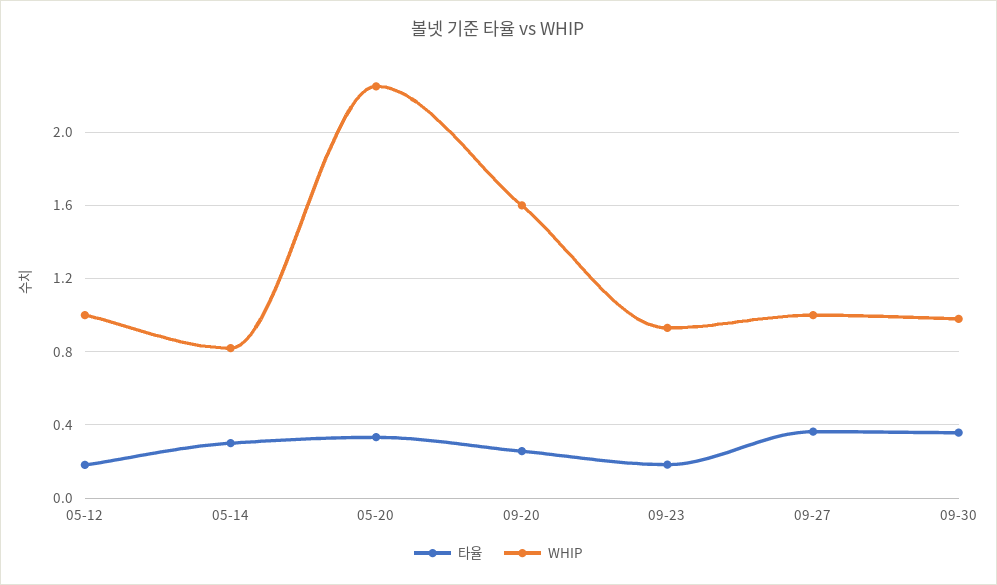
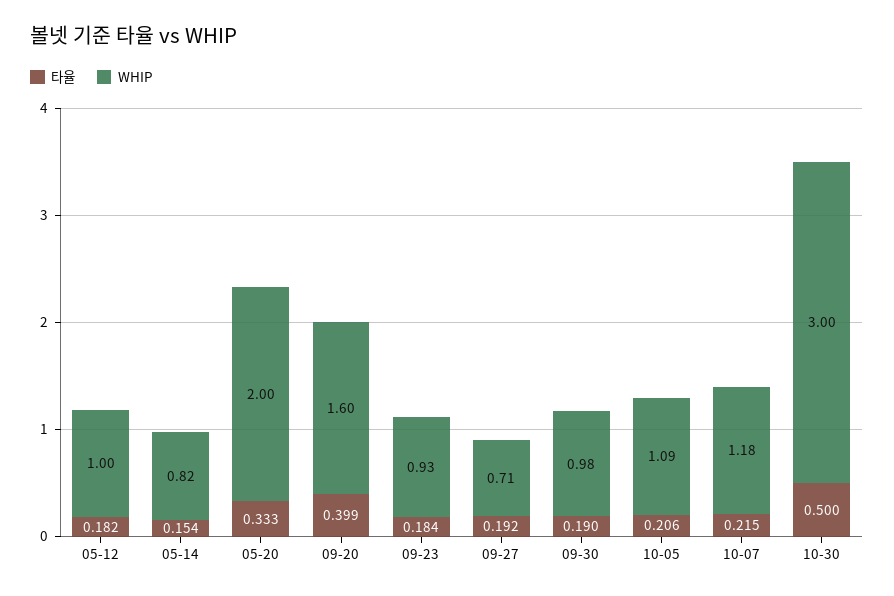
타율, 05-14: 0.3 -> 0.154
WHIP, 05-20: 2.25 -> 2
타율, 09-20: 0.25 -> 0.399
타율, 09-27: 0.35 -> 0.192
WHIP, 09-27: 1 -> 0.71
타율, 09-30: 0.35 -> 0.19
타율, 10-05: none -> 0.206
WHIP, 10-05: none -> 1.09
타율, 10-07: none -> 0.215
WHIP, 10-07: none -> 1.18
타율, 10-30: none -> 0.5
WHIP, 10-30: none -> 3

